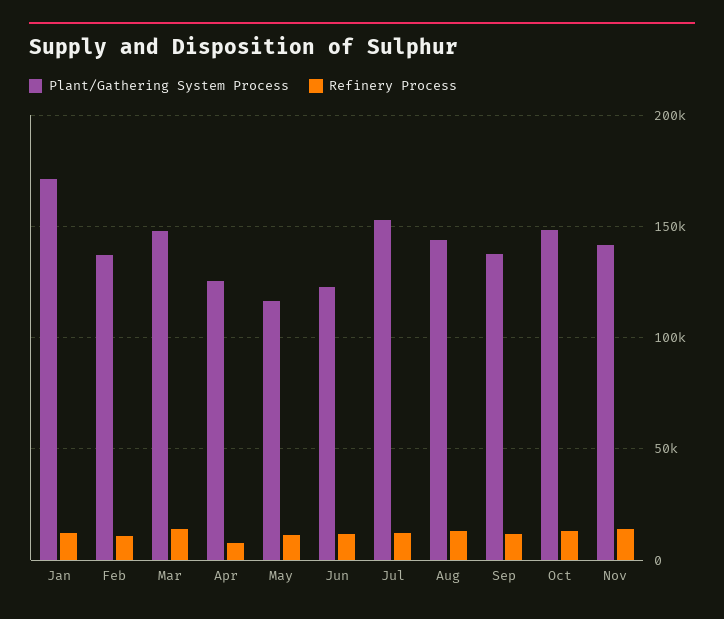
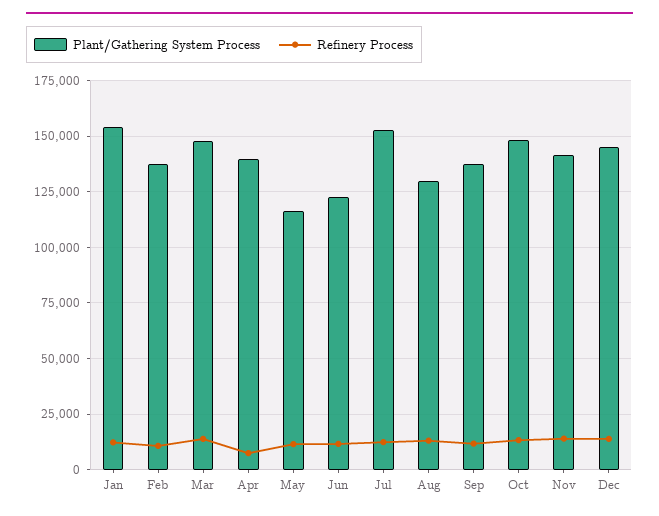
Plant/Gathering System Process, Jan: 170000 -> 155000
Plant/Gathering System Process, Apr: 125000 -> 140000
Plant/Gathering System Process, Aug: 145000 -> 130000
Plant/Gathering System Process, Dec: none -> 145000
Refinery Process, Dec: none -> 15000

